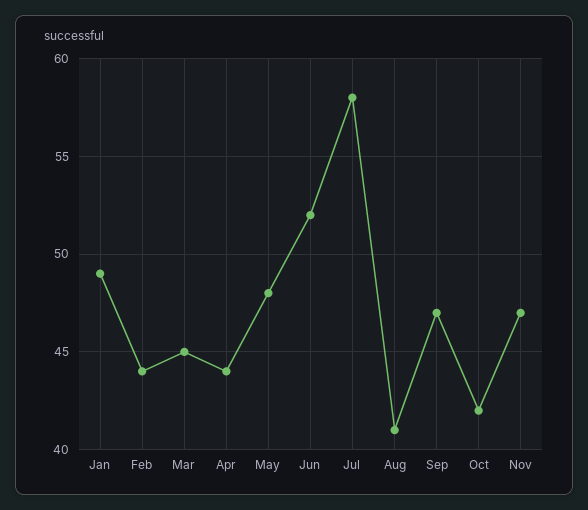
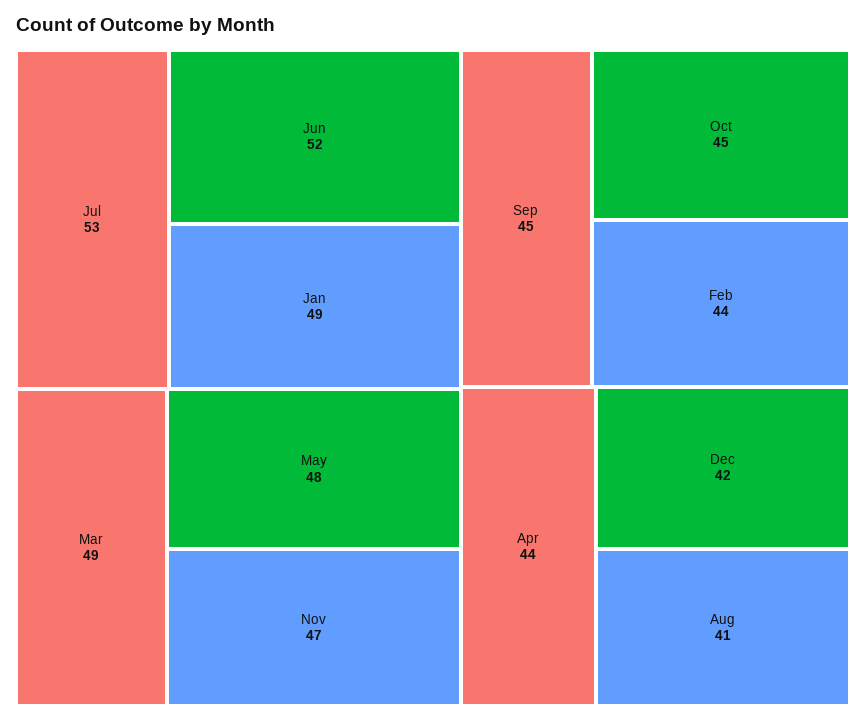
Mar: 45 -> 49
Jul: 58 -> 53
Sep: 47 -> 45
Oct: 42 -> 45
Dec: none -> 42

